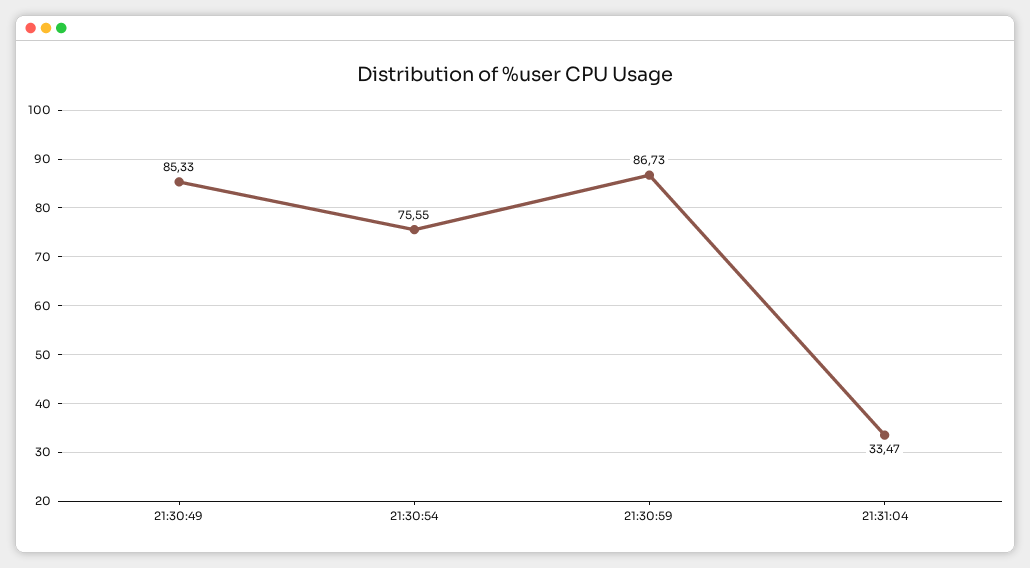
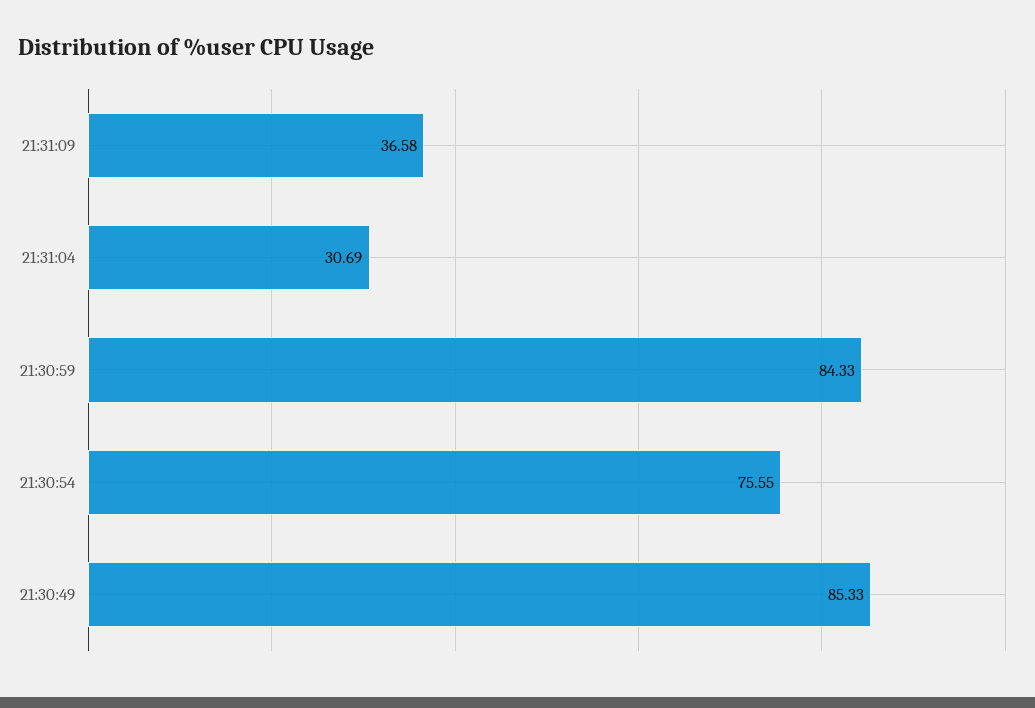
21:30:59: 86.73 -> 84.33
21:31:04: 33.47 -> 30.69
21:31:09: none -> 36.58

